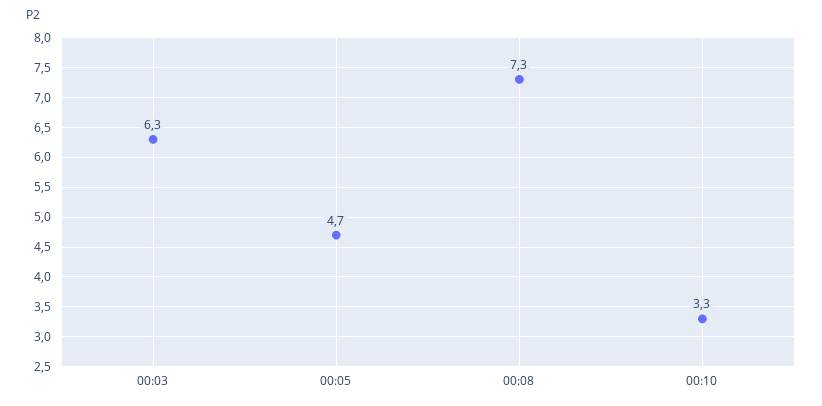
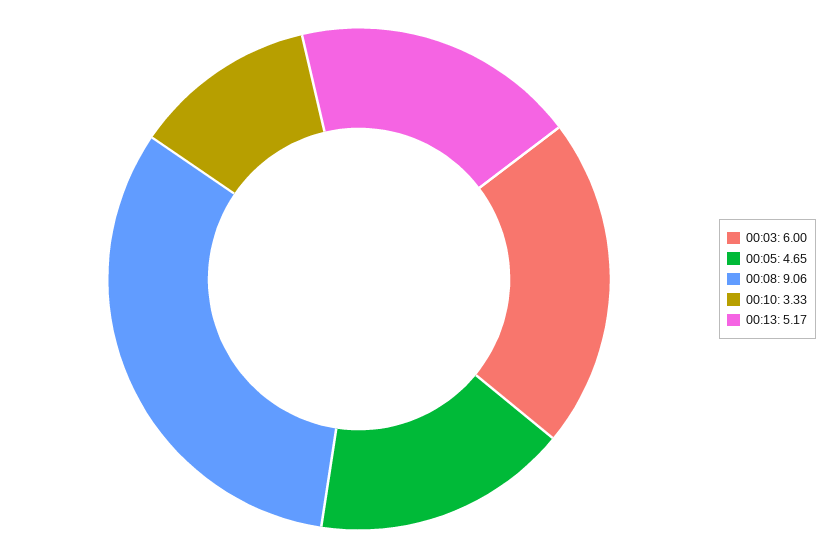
00:03: 6.3 -> 6
00:08: 7.3 -> 9.06
00:13: none -> 5.17

